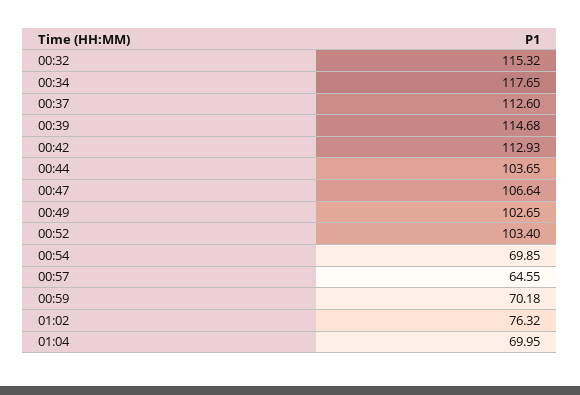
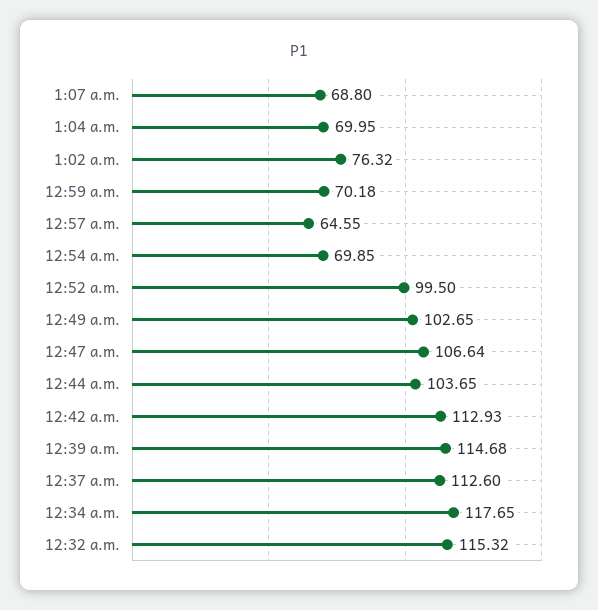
00:52: 103.4 -> 99.5
1:07 a.m.: none -> 68.8

